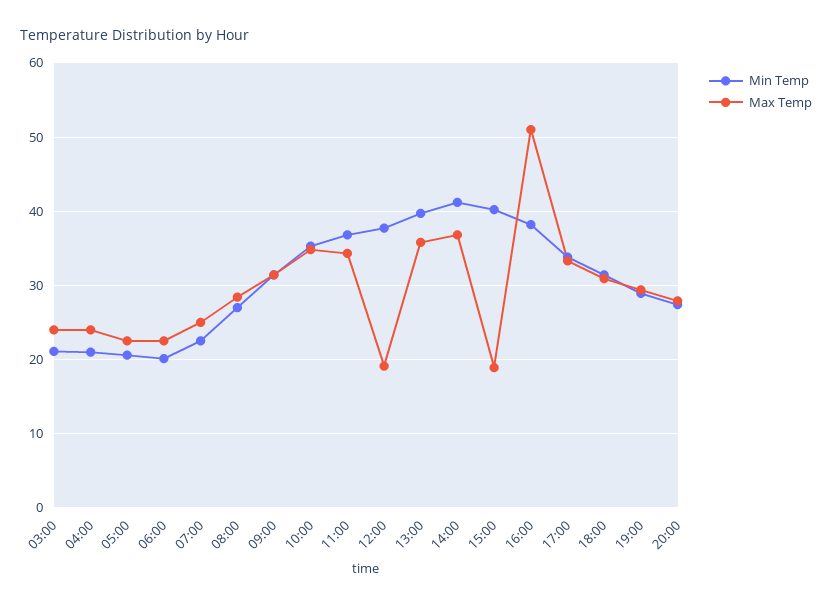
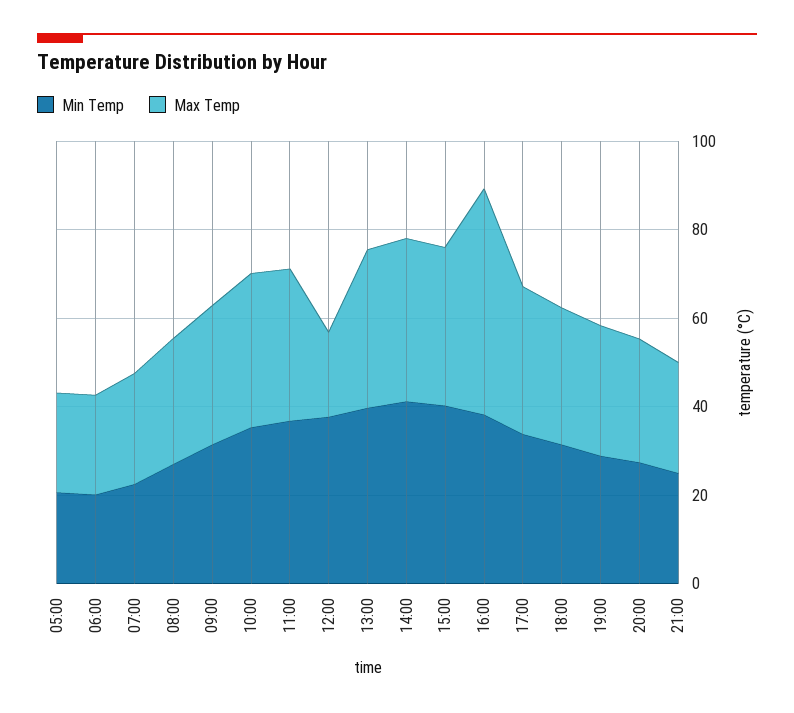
Min Temp, 03:00: 21 -> none
Max Temp, 03:00: 24 -> none
Min Temp, 04:00: 21 -> none
Max Temp, 04:00: 24 -> none
Max Temp, 15:00: 19 -> 35
Min Temp, 21:00: none -> 25
Max Temp, 21:00: none -> 25

